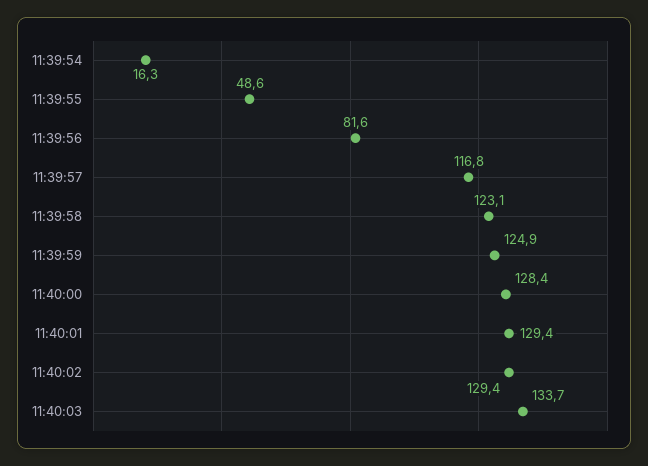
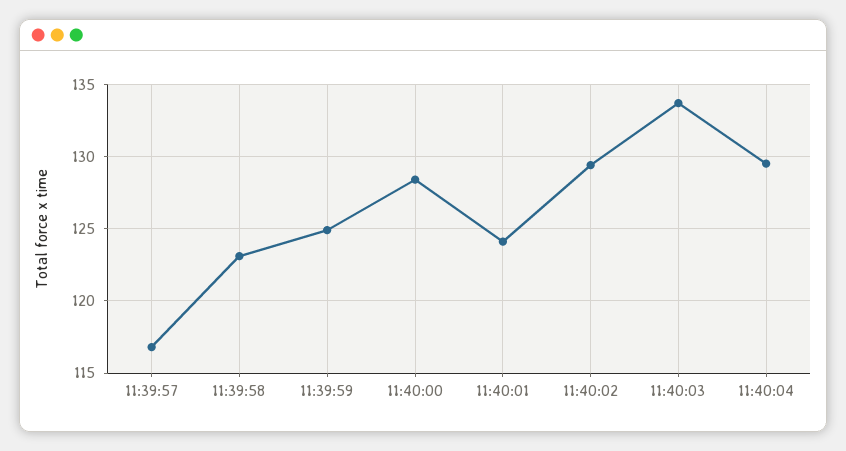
11:39:54: 16.3 -> none
11:39:55: 48.6 -> none
11:39:56: 81.6 -> none
11:40:01: 129.4 -> 124
11:40:04: none -> 129.5

